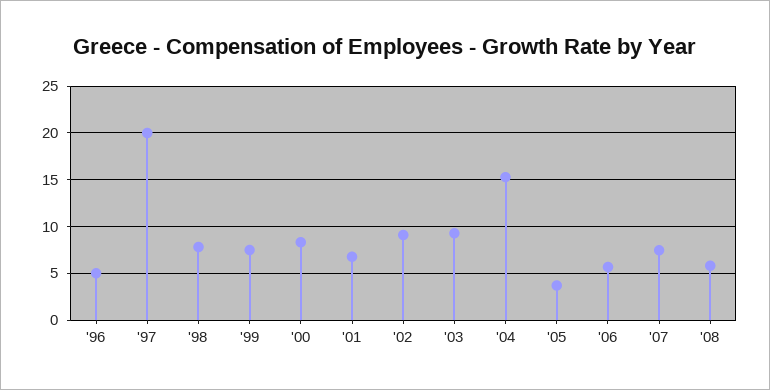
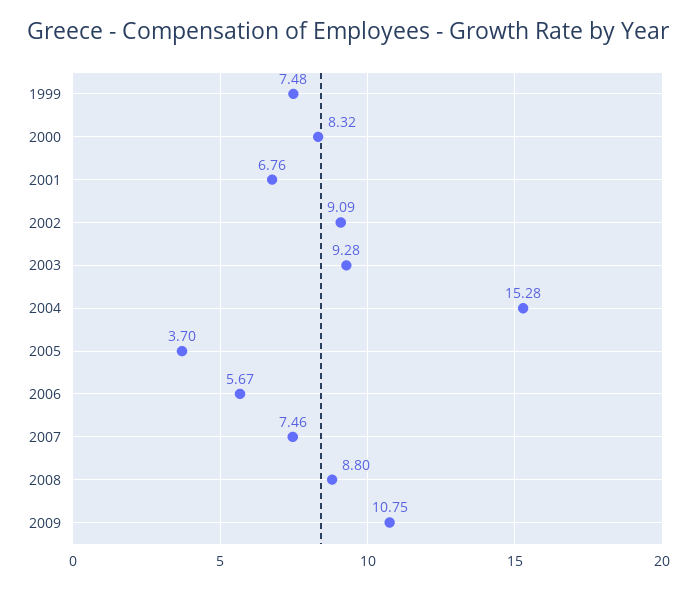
'96: 5 -> none
'97: 20 -> none
'98: 8 -> none
'08: 6 -> 8.8
2009: none -> 10.75

